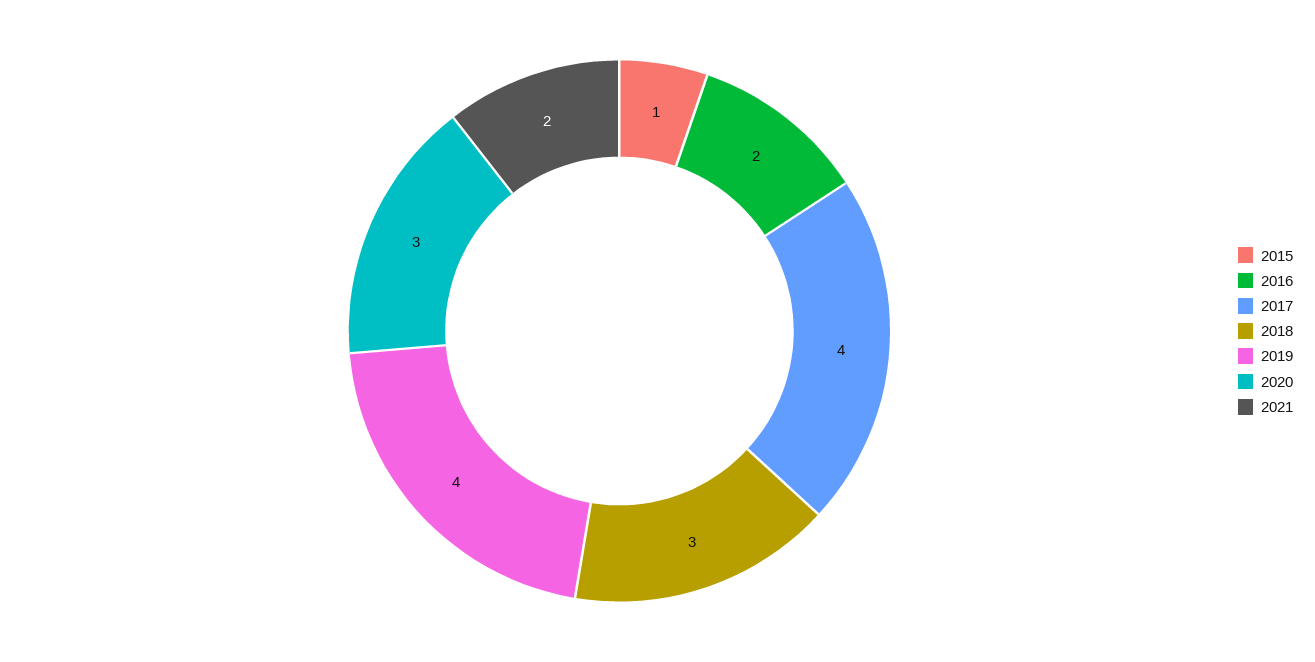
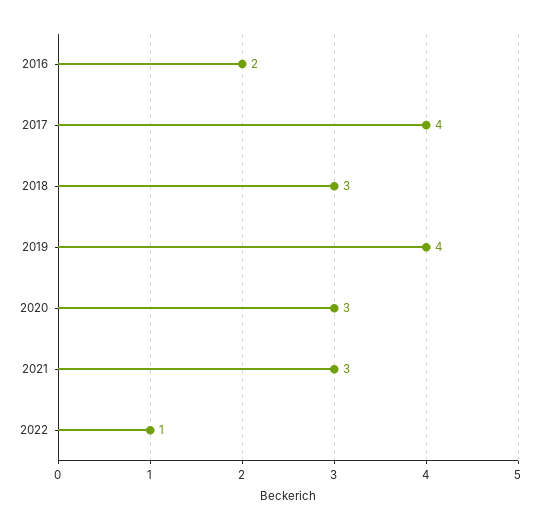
2015: 1 -> none
2021: 2 -> 3
2022: none -> 1

